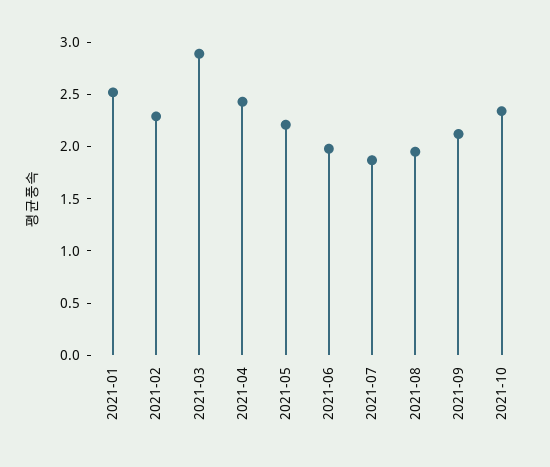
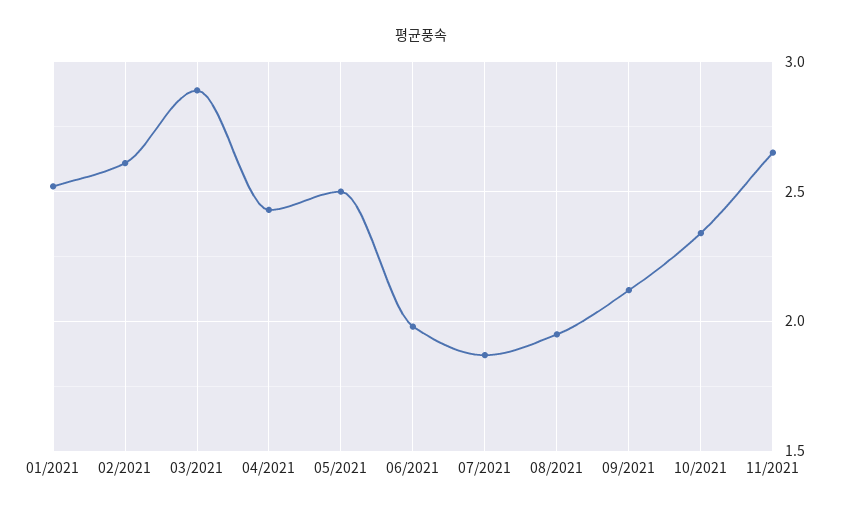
2021-02: 2.3 -> 2.6
2021-05: 2.2 -> 2.5
11/2021: none -> 2.65

